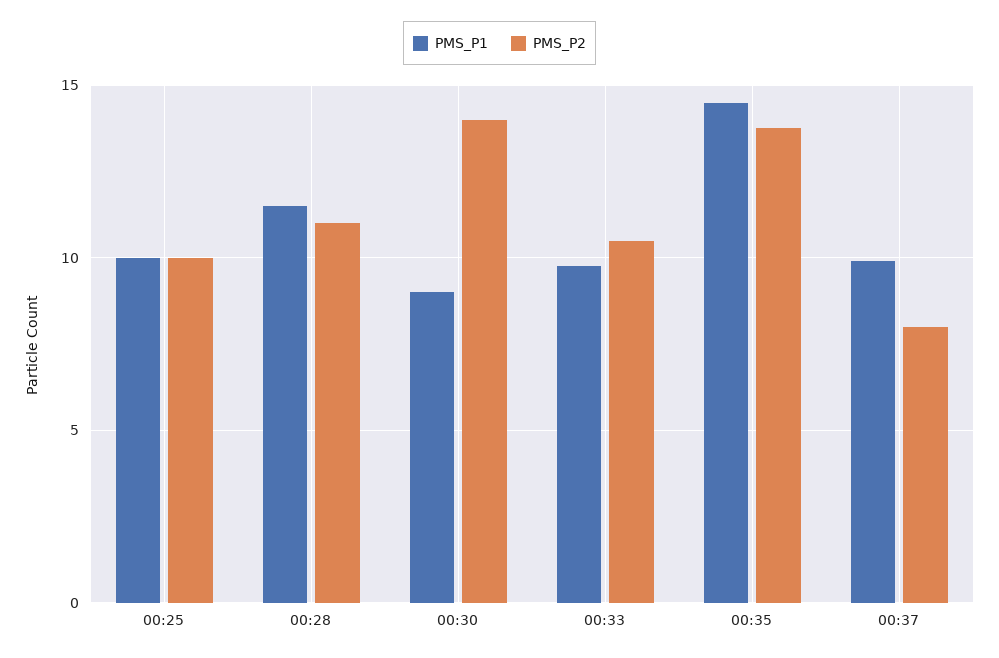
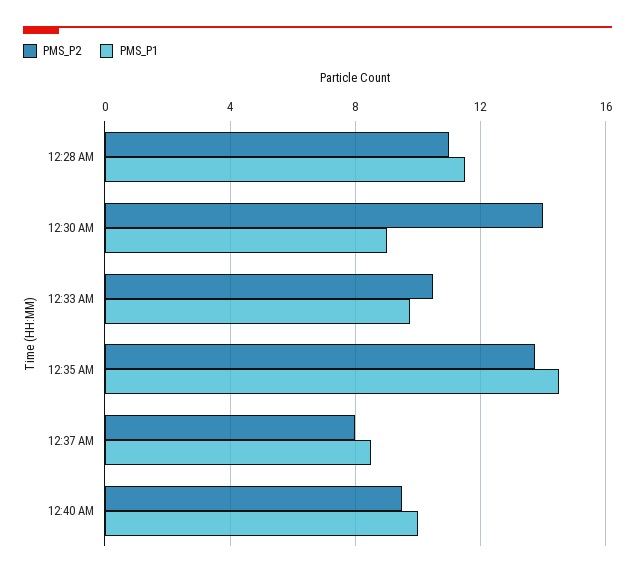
PMS_P1, 00:25: 10 -> none
PMS_P2, 00:25: 10 -> none
PMS_P1, 00:37: 10 -> 8.5
PMS_P2, 12:40 AM: none -> 9.5
PMS_P1, 12:40 AM: none -> 10

